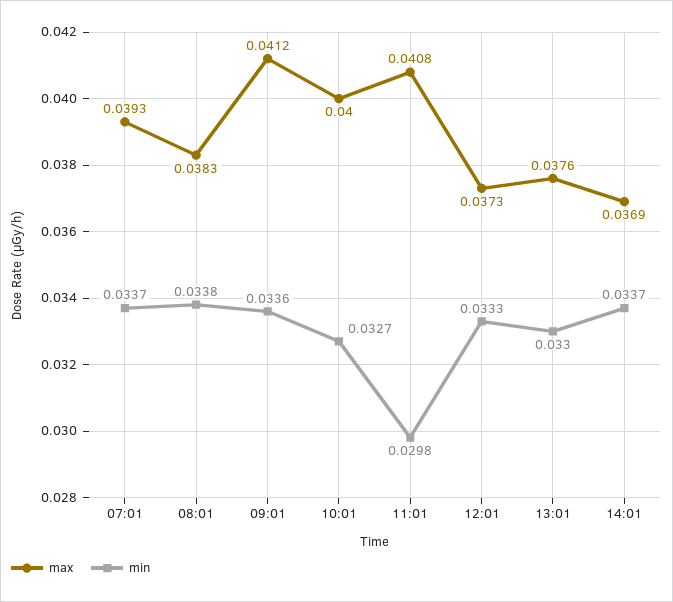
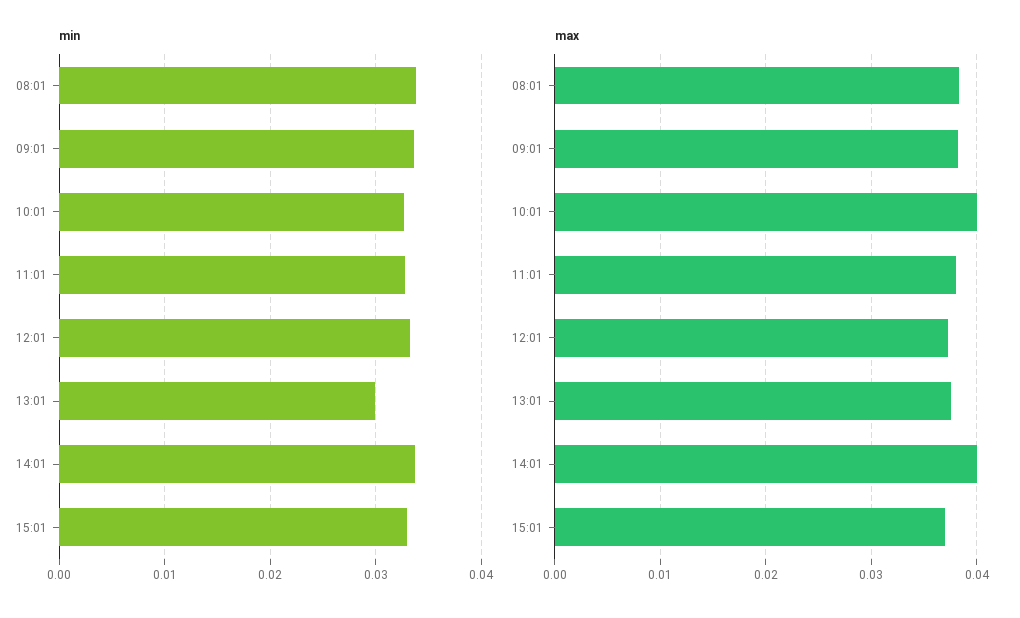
max, 07:01: 0.0393 -> none
min, 07:01: 0.0337 -> none
max, 09:01: 0.0412 -> 0.038
max, 11:01: 0.0408 -> 0.038
min, 11:01: 0.0298 -> 0.033
min, 13:01: 0.033 -> 0.03
max, 14:01: 0.0369 -> 0.04
min, 15:01: none -> 0.033
max, 15:01: none -> 0.037

